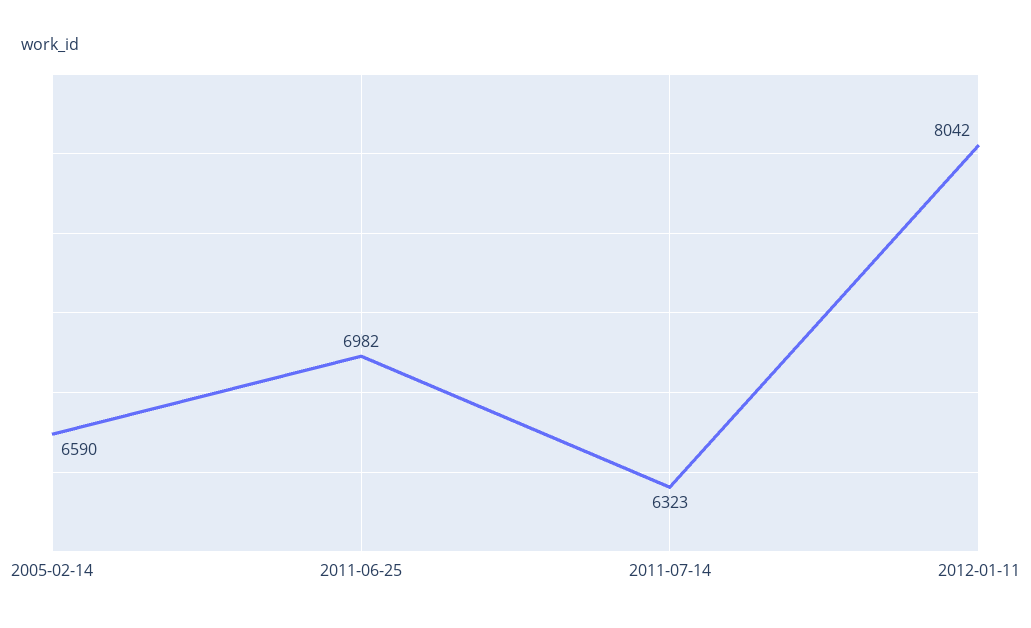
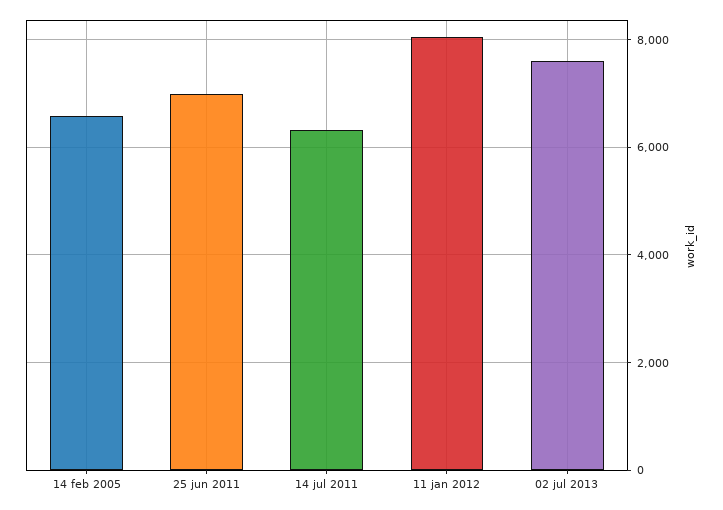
02 jul 2013: none -> 7600

